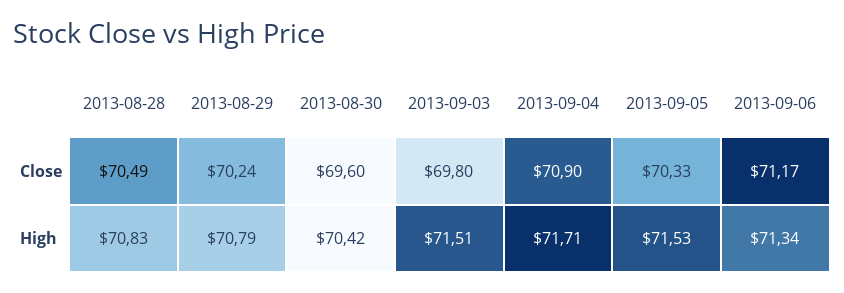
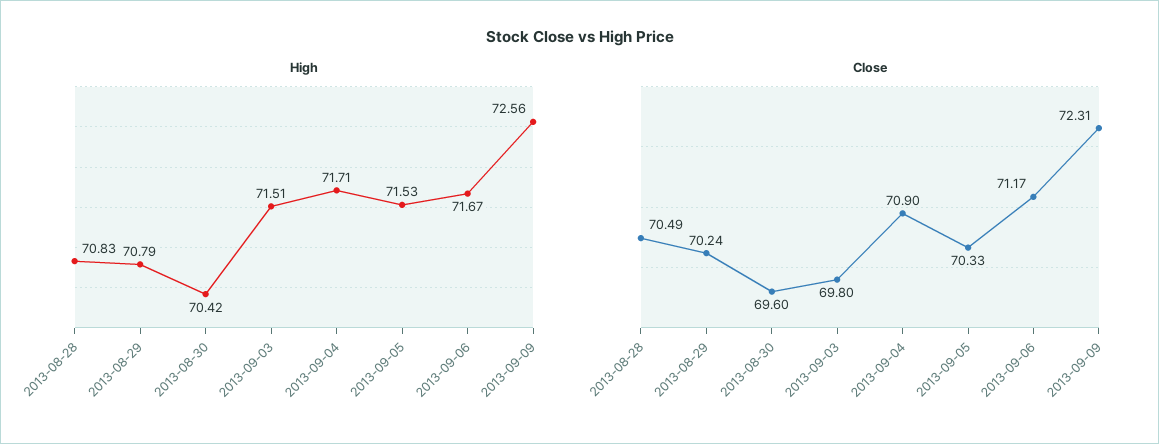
High, 2013-09-06: 71.34 -> 71.67
High, 2013-09-09: none -> 72.56
Close, 2013-09-09: none -> 72.31

